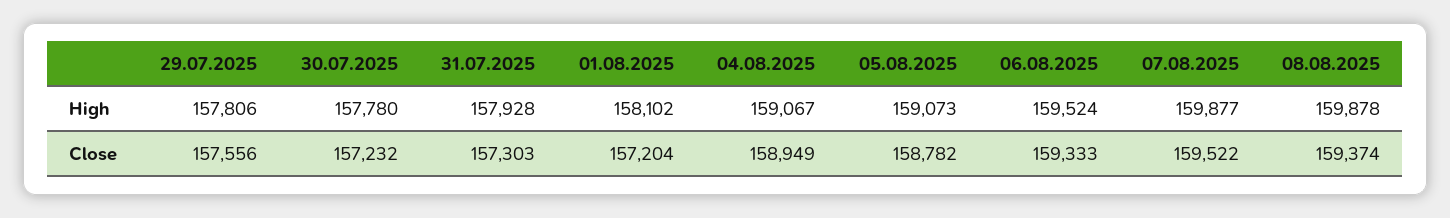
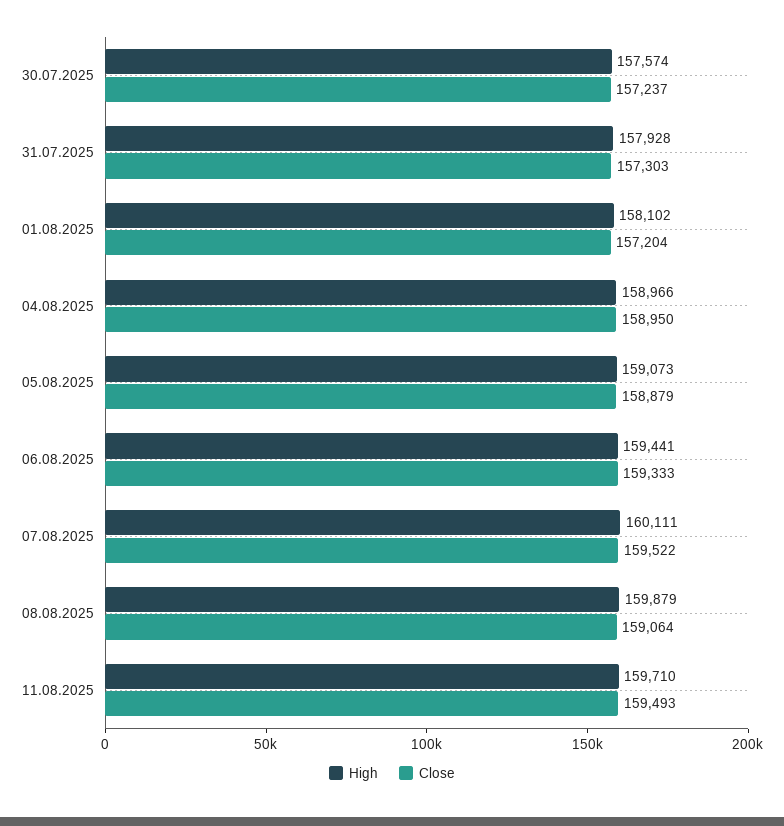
High, 29.07.2025: 157806 -> none
High, 30.07.2025: 157780 -> 157574
High, 04.08.2025: 159067 -> 158966
High, 06.08.2025: 159524 -> 159441
High, 07.08.2025: 159877 -> 160111
High, 08.08.2025: 159878 -> 159879
Close, 29.07.2025: 157556 -> none
Close, 30.07.2025: 157232 -> 157237
Close, 04.08.2025: 158949 -> 158950
Close, 05.08.2025: 158782 -> 158879
Close, 08.08.2025: 159374 -> 159064
High, 11.08.2025: none -> 159710
Close, 11.08.2025: none -> 159493

